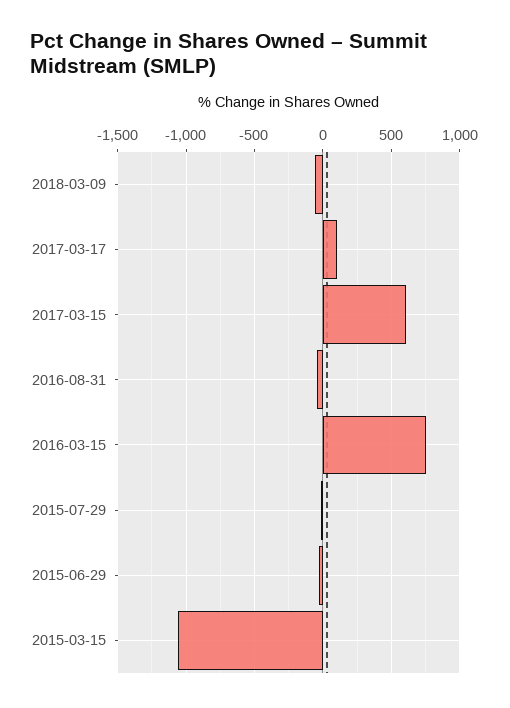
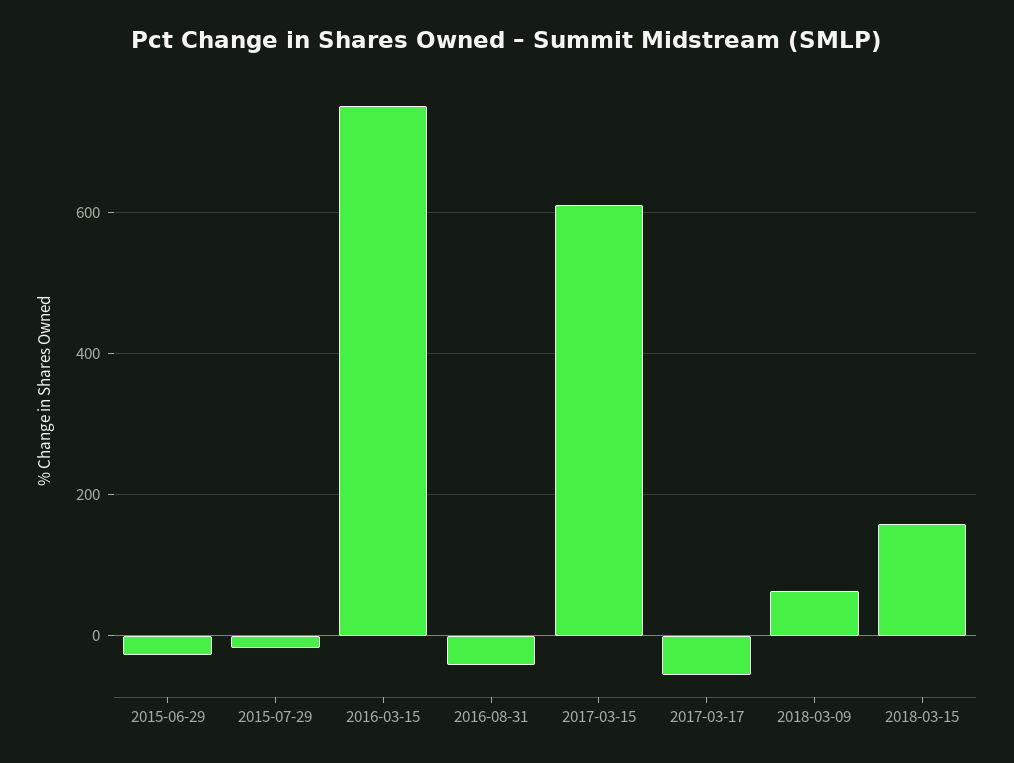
2018-03-09: -50 -> 60
2017-03-17: 100 -> -60
2015-03-15: -1050 -> none
2018-03-15: none -> 160

